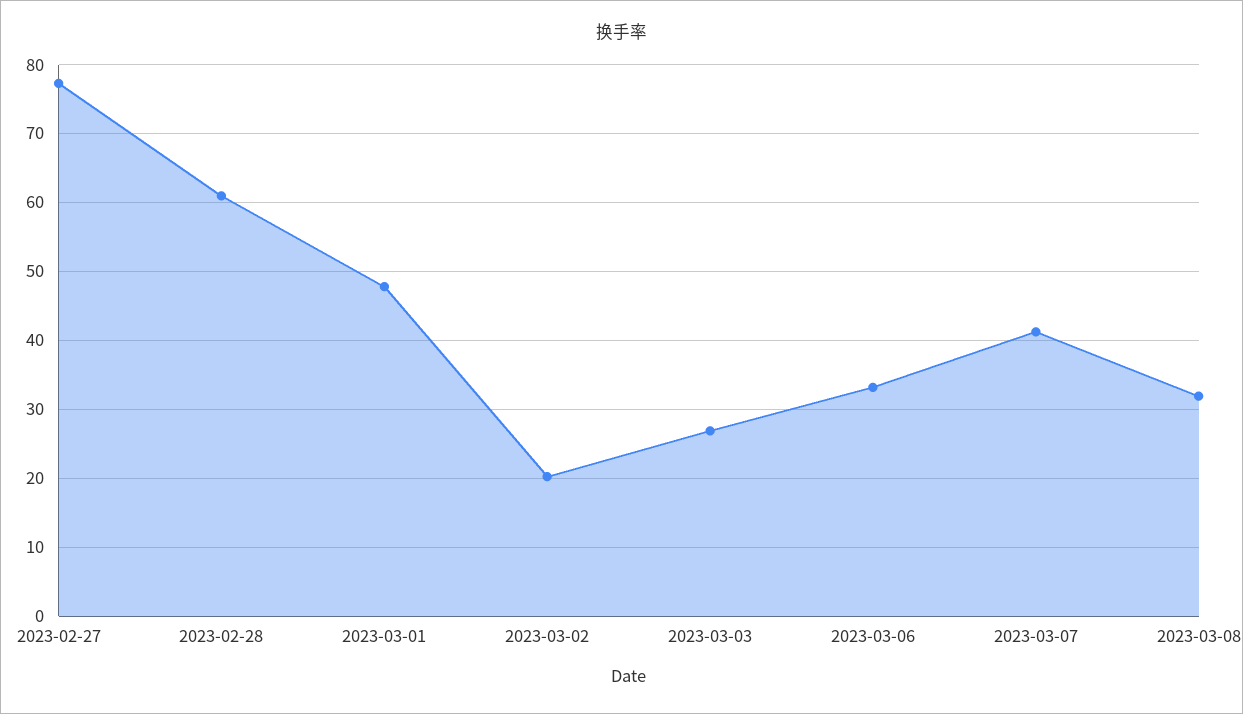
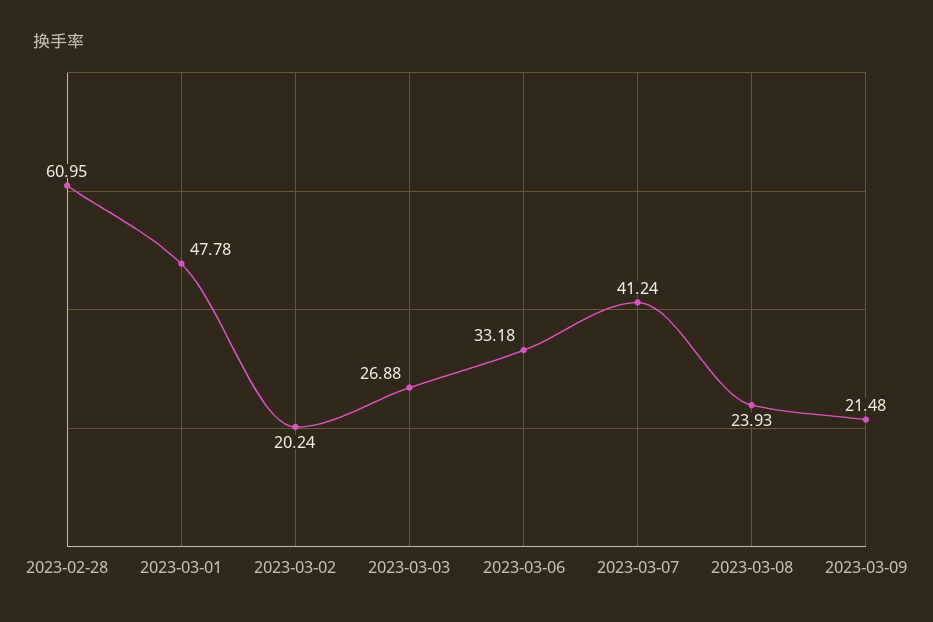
2023-02-27: 77 -> none
2023-03-08: 32 -> 23.93
2023-03-09: none -> 21.48

